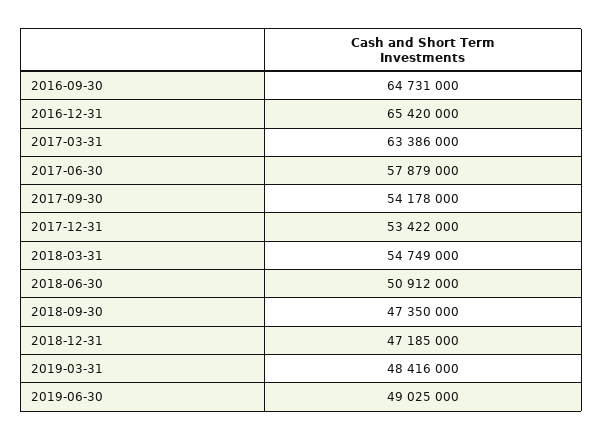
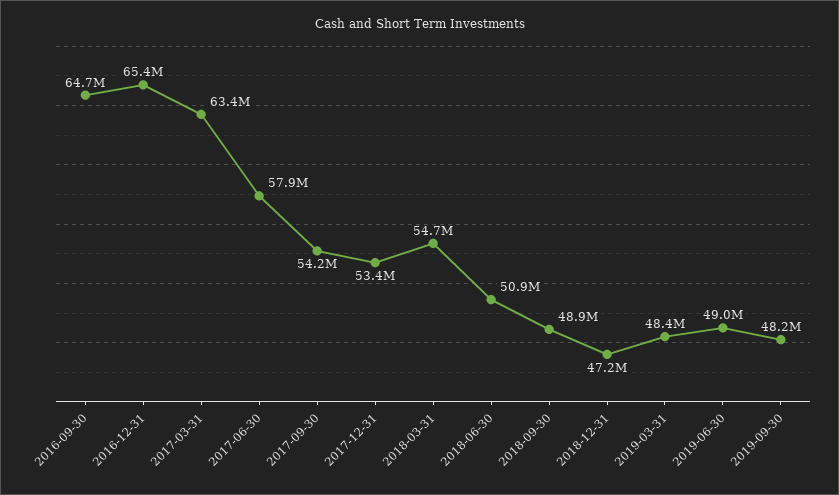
2018-09-30: 47350000 -> 48900000
2019-09-30: none -> 48200000

